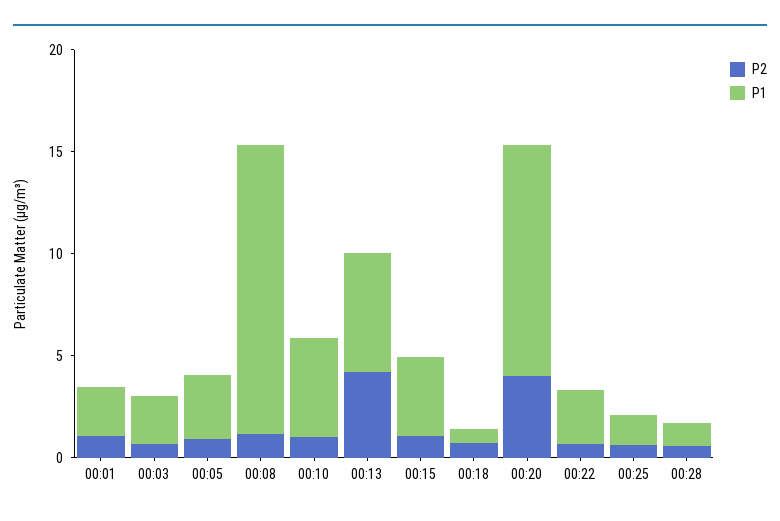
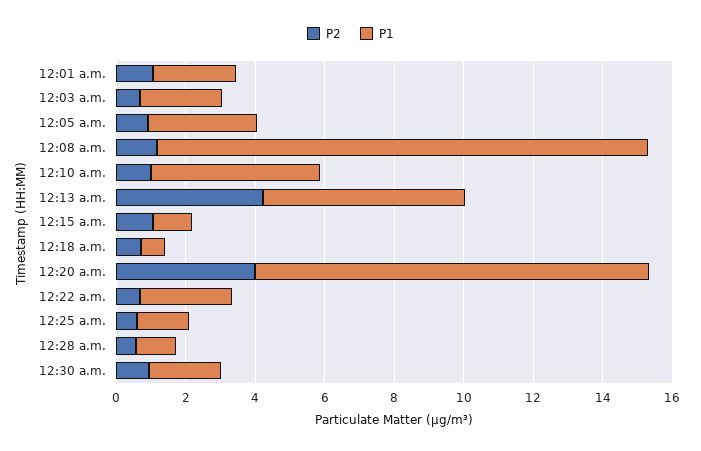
P1, 00:15: 4 -> 1
P2, 12:30 a.m.: none -> 1
P1, 12:30 a.m.: none -> 2

